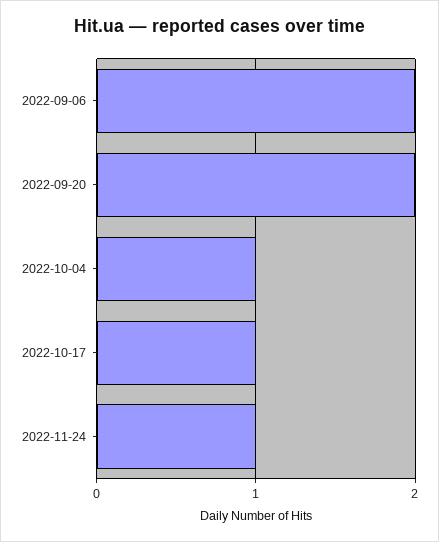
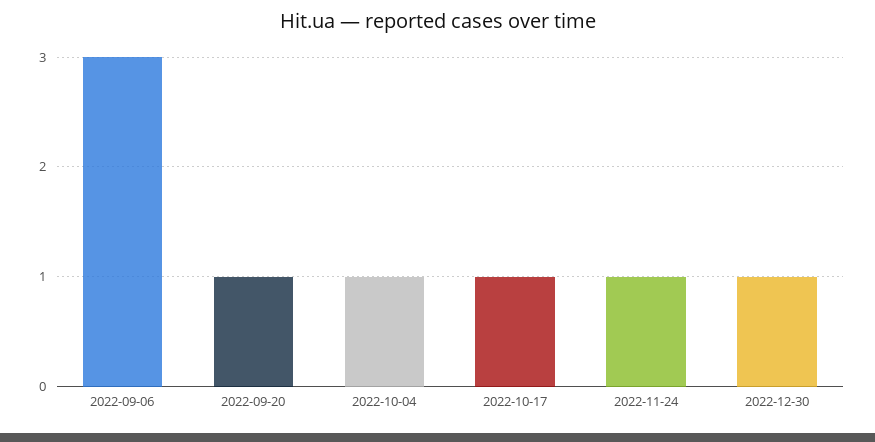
2022-09-06: 2 -> 3
2022-09-20: 2 -> 1
2022-12-30: none -> 1

